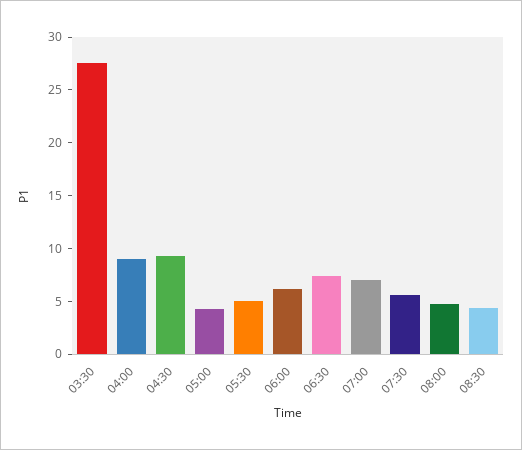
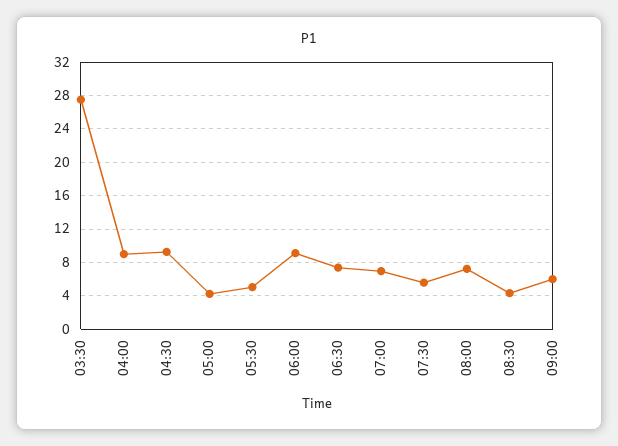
06:00: 6 -> 9
08:00: 5 -> 7
09:00: none -> 6

